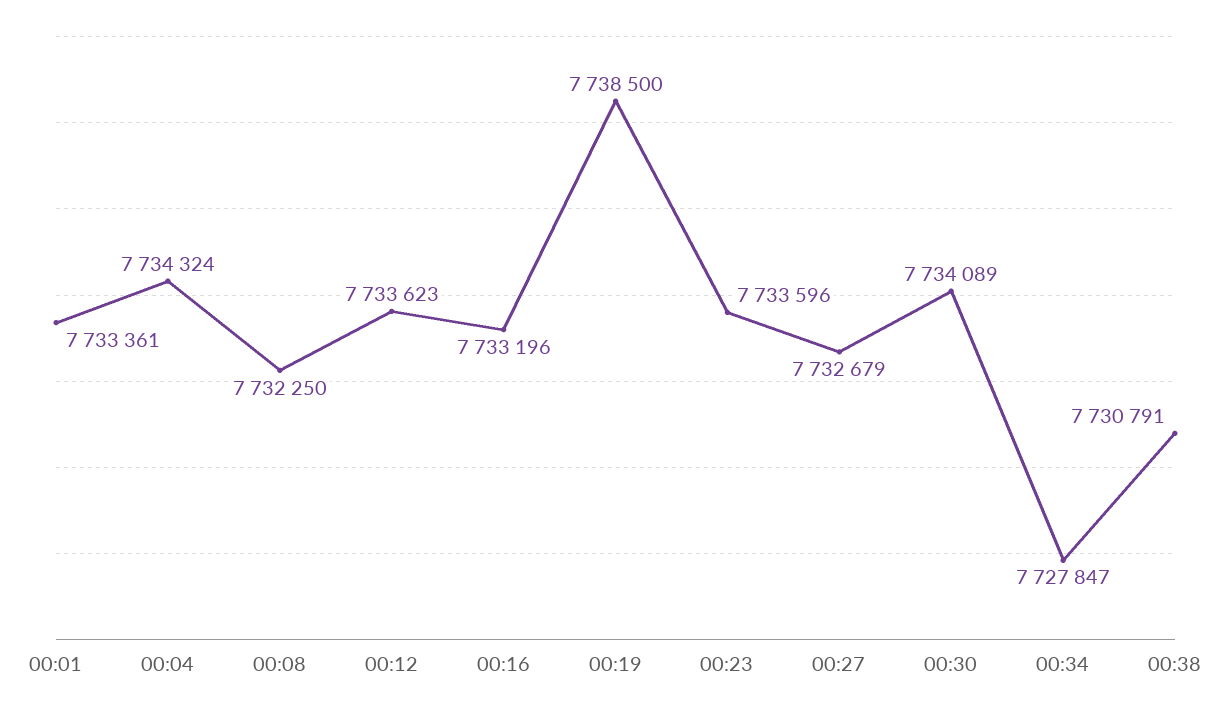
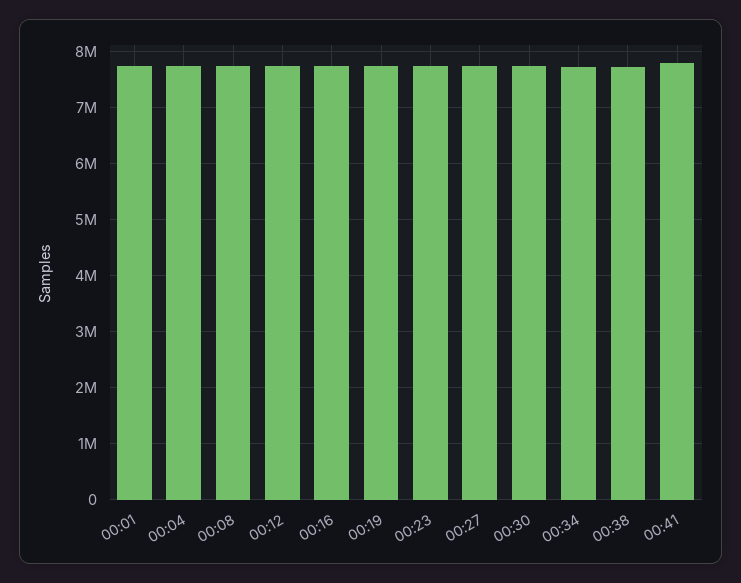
00:41: none -> 7800000

